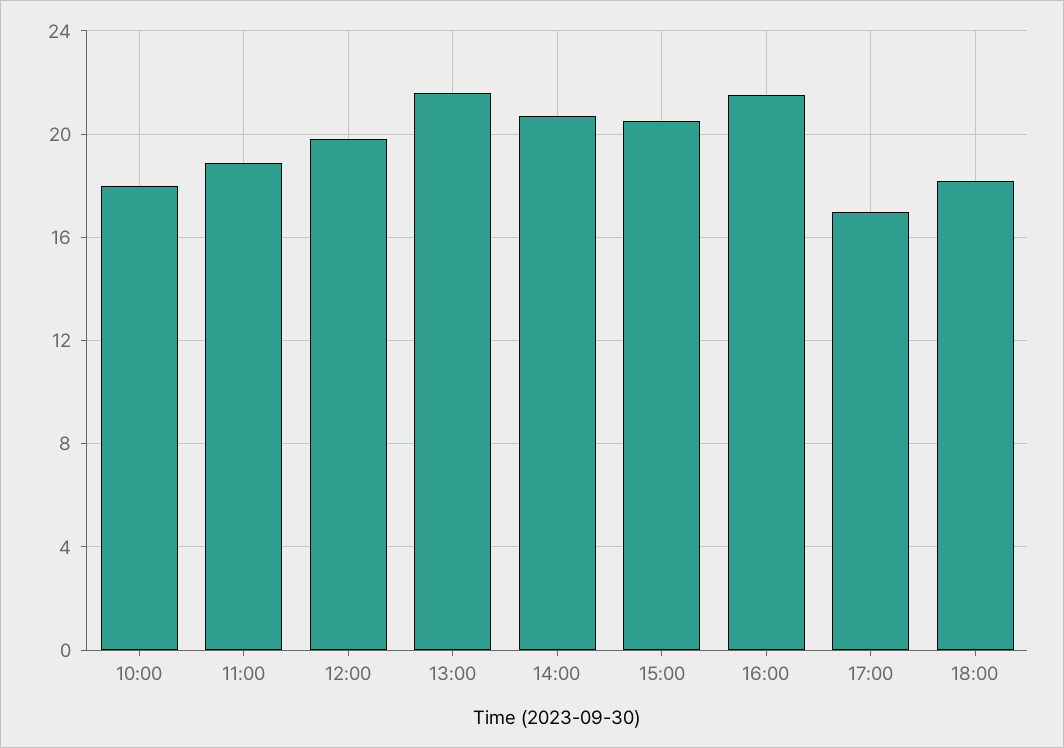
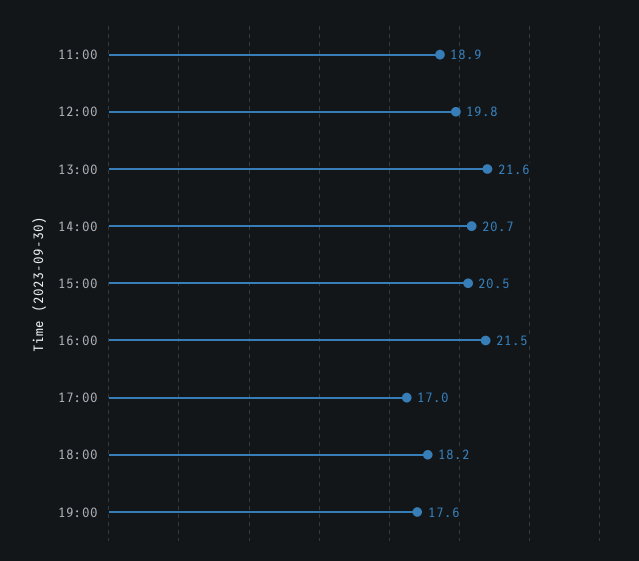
10:00: 18 -> none
19:00: none -> 17.6

